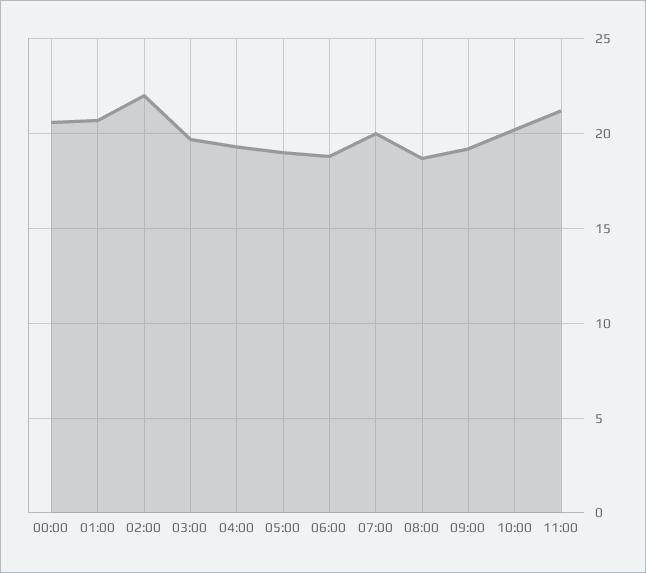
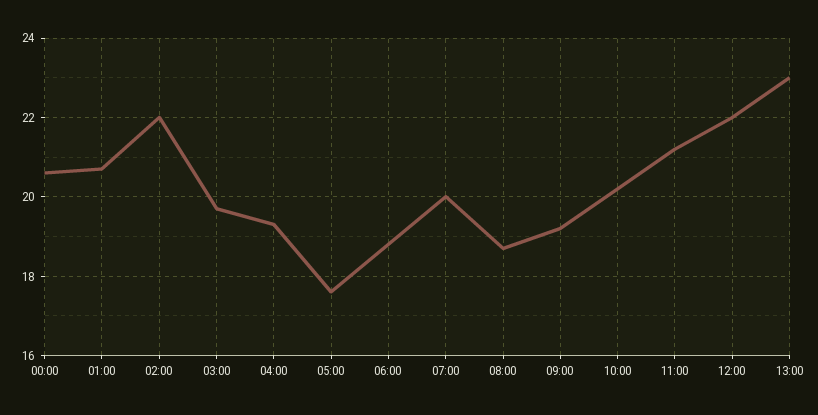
05:00: 19 -> 17.5
12:00: none -> 22
13:00: none -> 23

